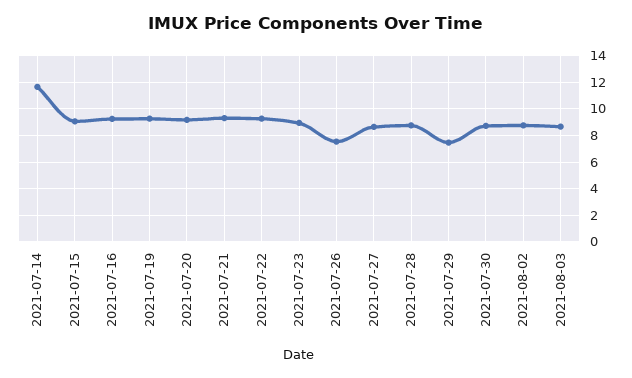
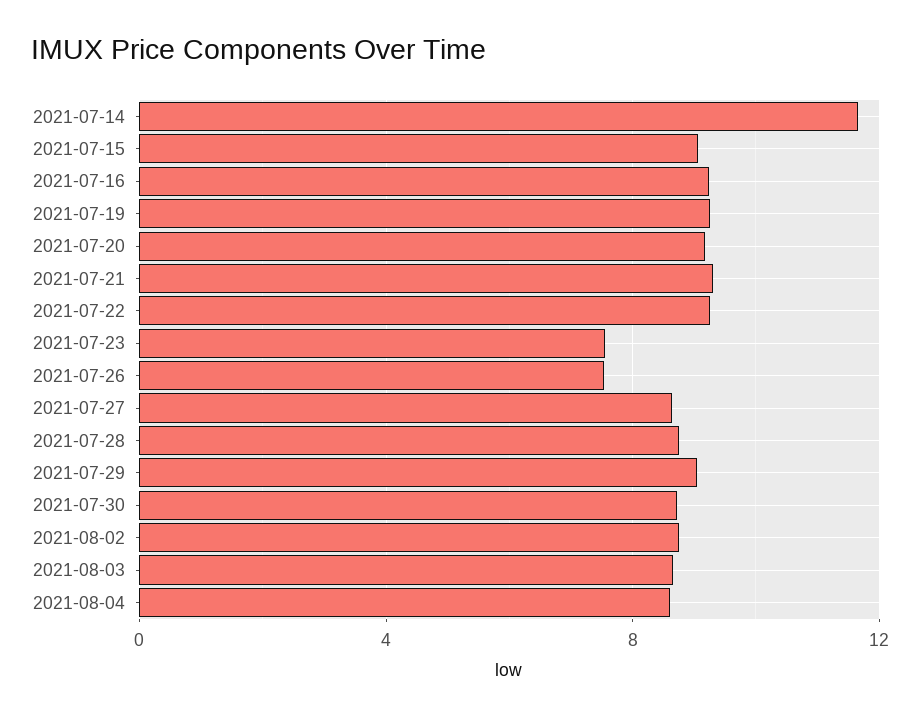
2021-07-23: 9 -> 7.5
2021-07-29: 7.5 -> 9
2021-08-04: none -> 8.5

